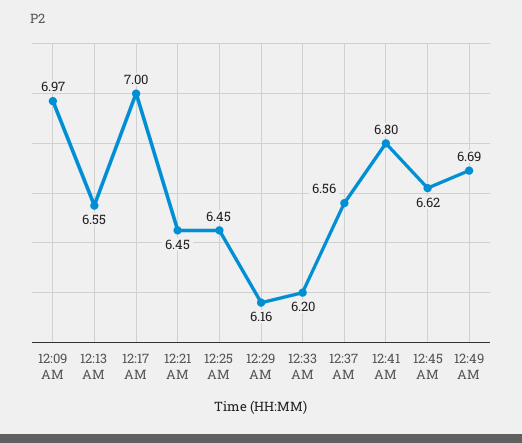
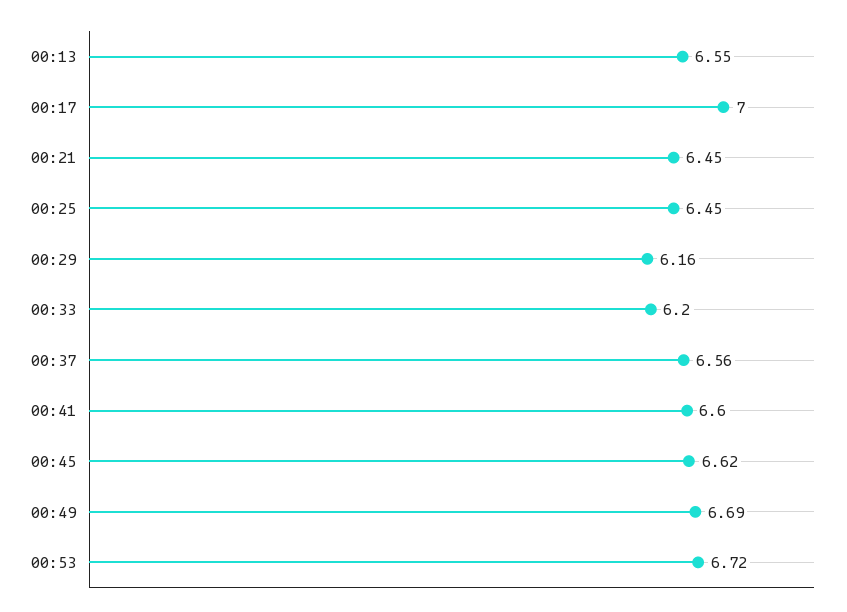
12:09 AM: 6.97 -> none
12:41 AM: 6.8 -> 6.6
00:53: none -> 6.72

